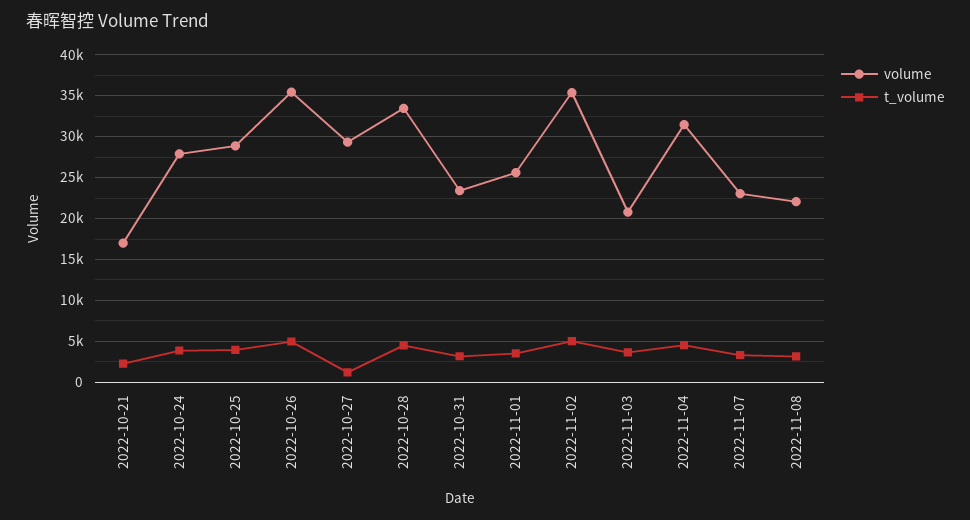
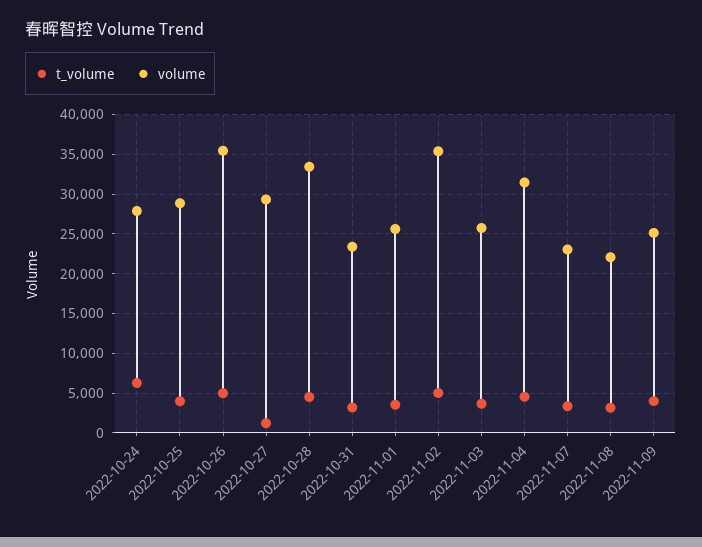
volume, 2022-10-21: 17000 -> none
t_volume, 2022-10-21: 2000 -> none
t_volume, 2022-10-24: 4000 -> 6000
volume, 2022-11-03: 21000 -> 26000
t_volume, 2022-11-09: none -> 4000
volume, 2022-11-09: none -> 25000

